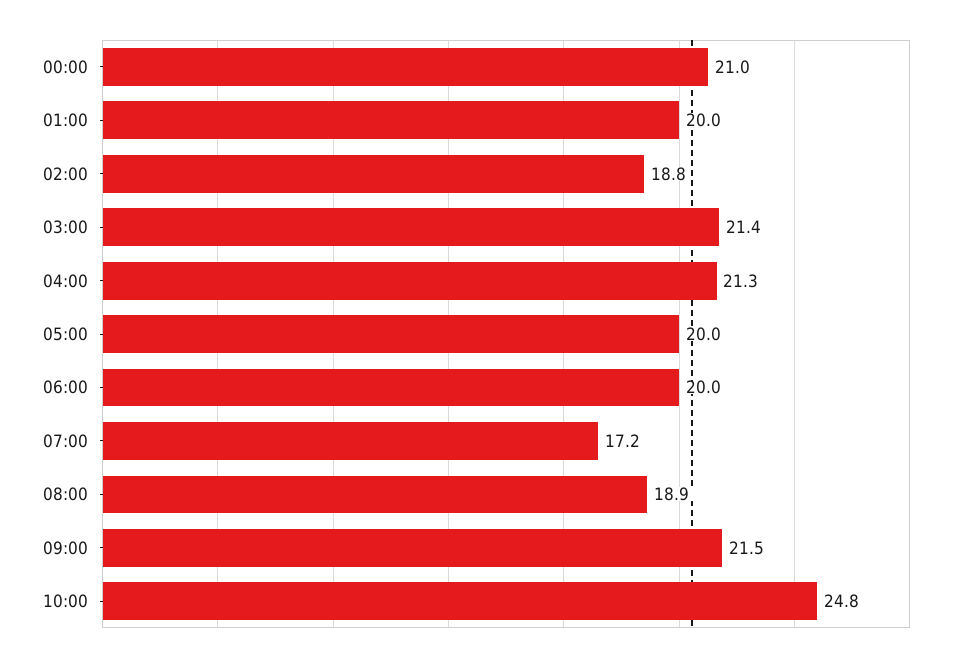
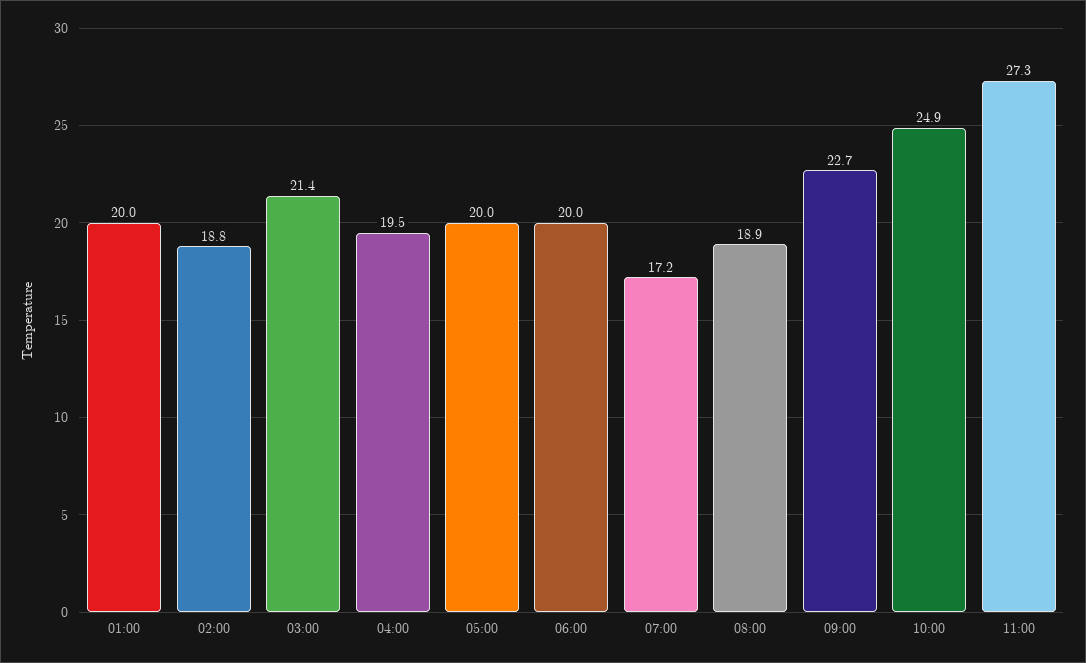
00:00: 21 -> none
04:00: 21.3 -> 19.5
09:00: 21.5 -> 22.7
10:00: 24.8 -> 24.9
11:00: none -> 27.3

